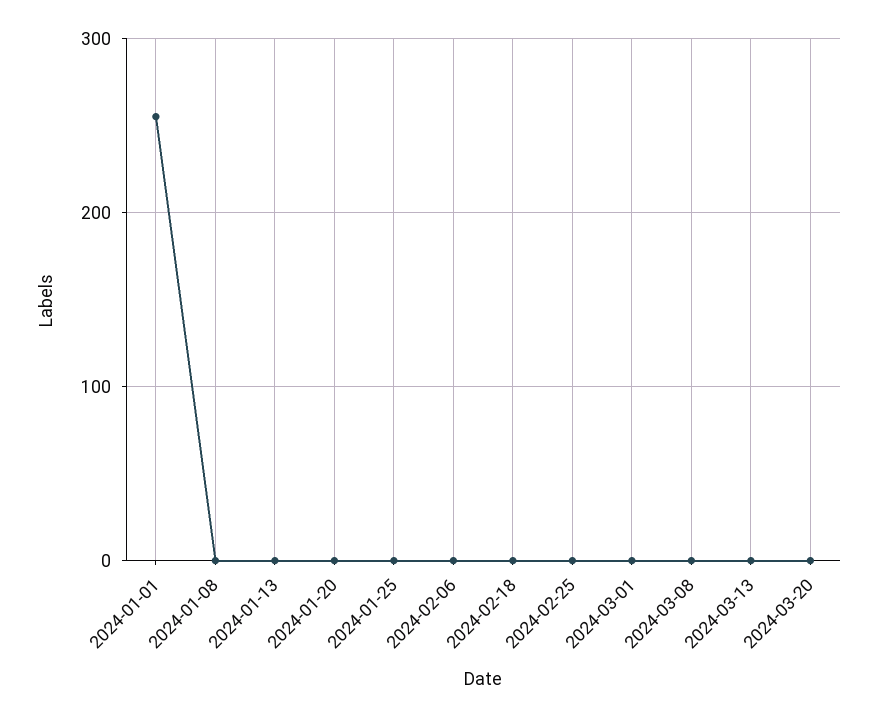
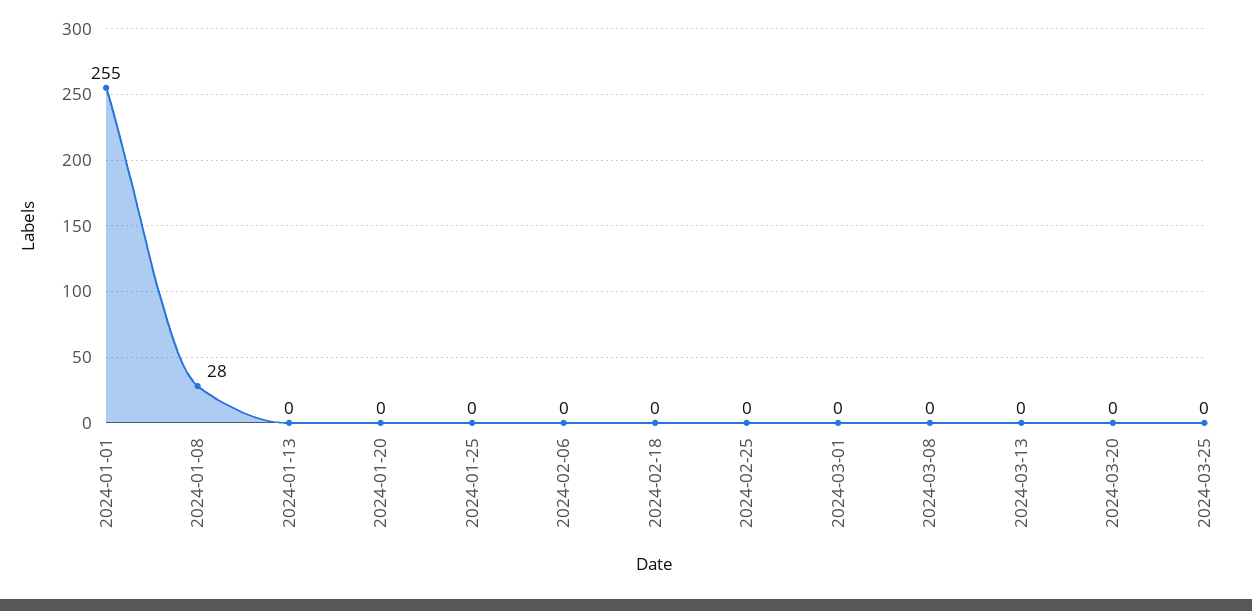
2024-01-08: 0 -> 28
2024-03-25: none -> 0

